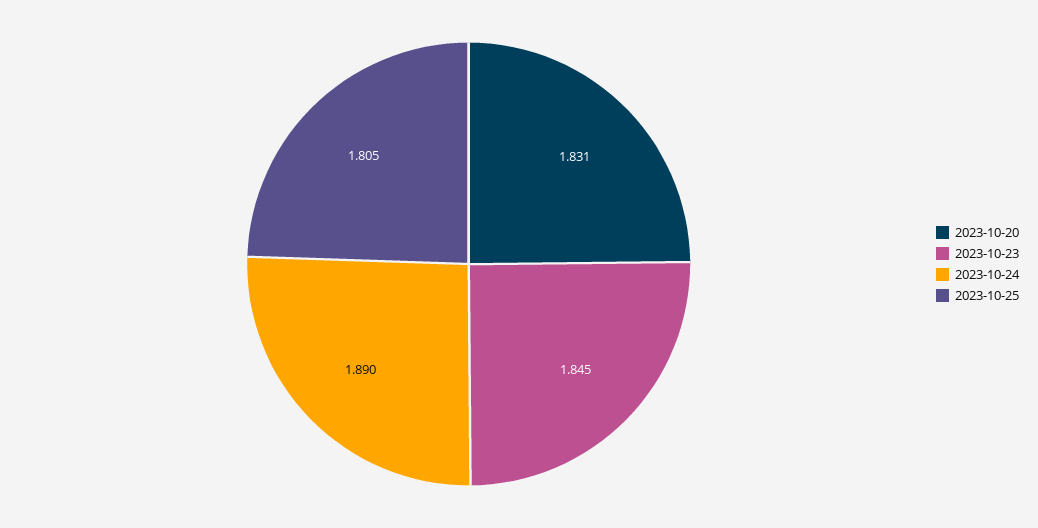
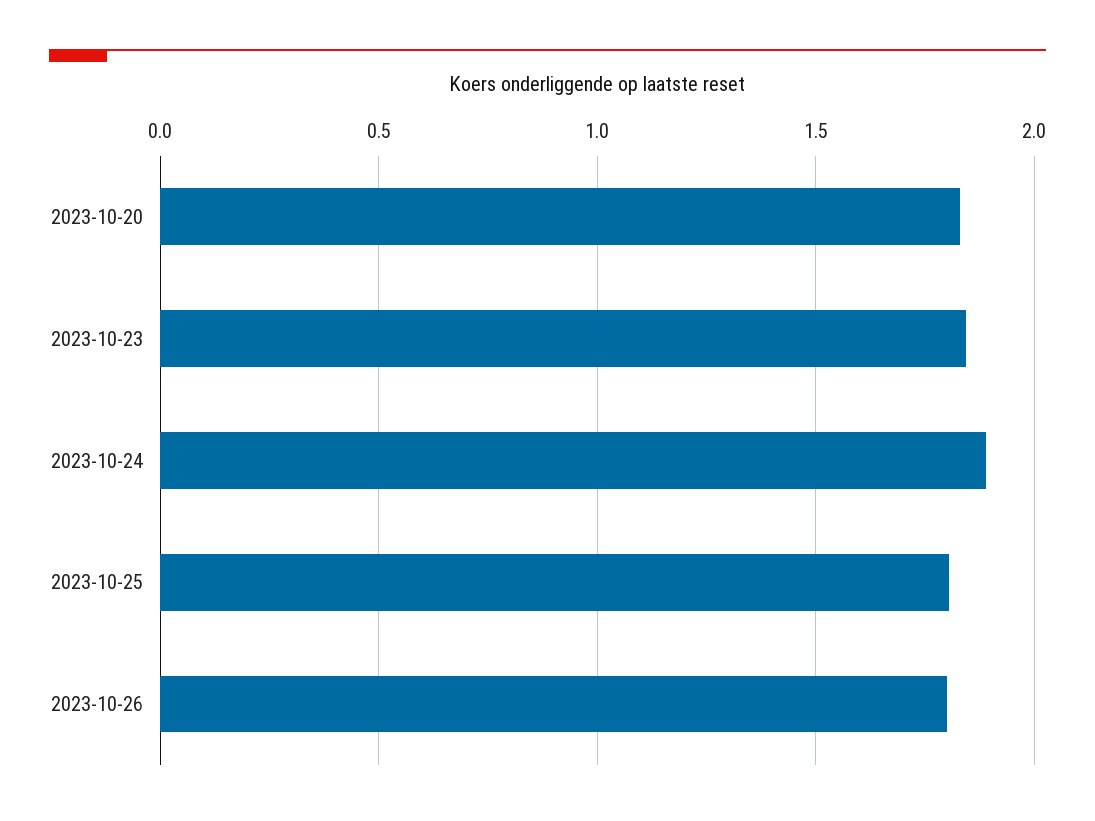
2023-10-26: none -> 1.8

